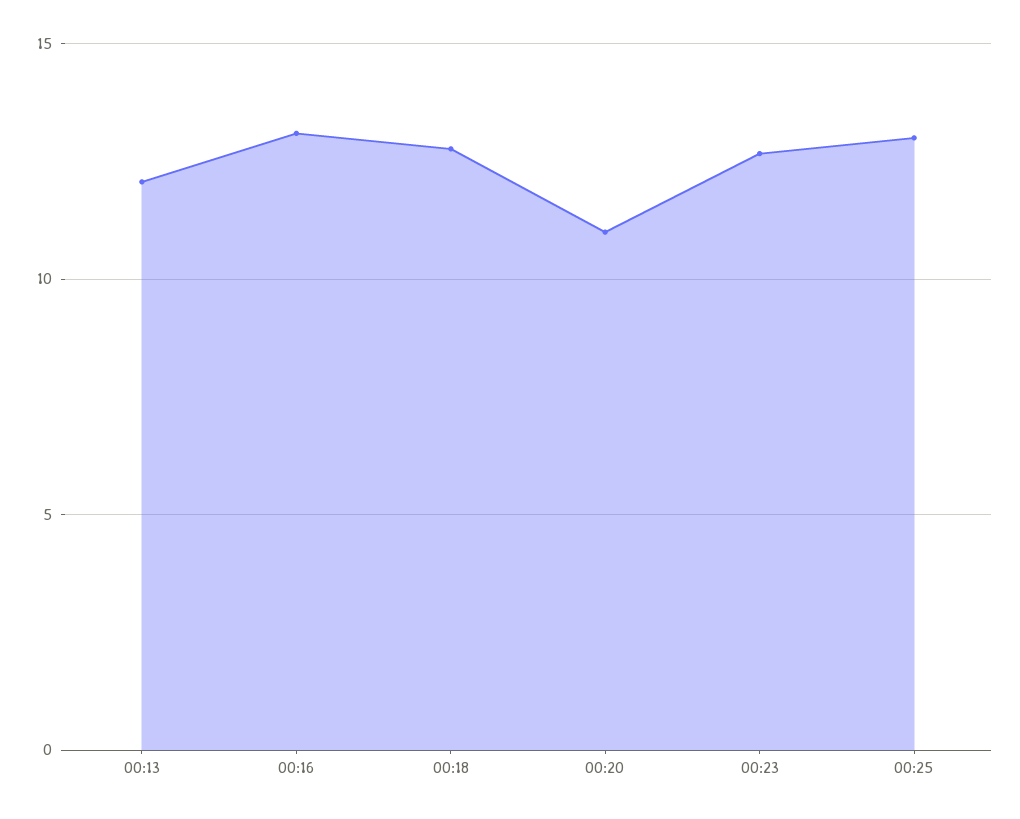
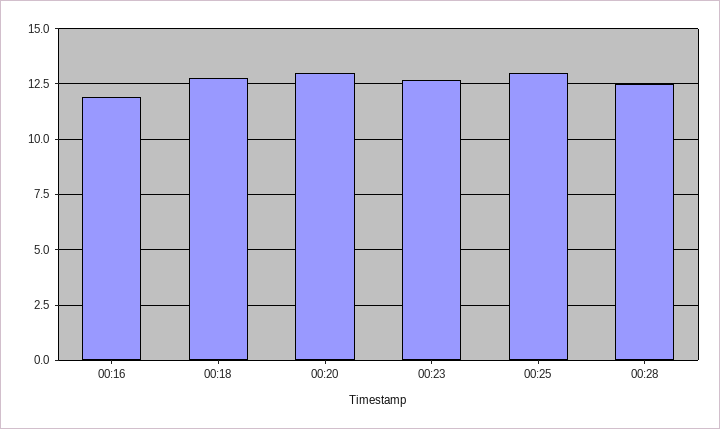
00:13: 12 -> none
00:16: 13 -> 12
00:20: 11 -> 13
00:28: none -> 12.5

